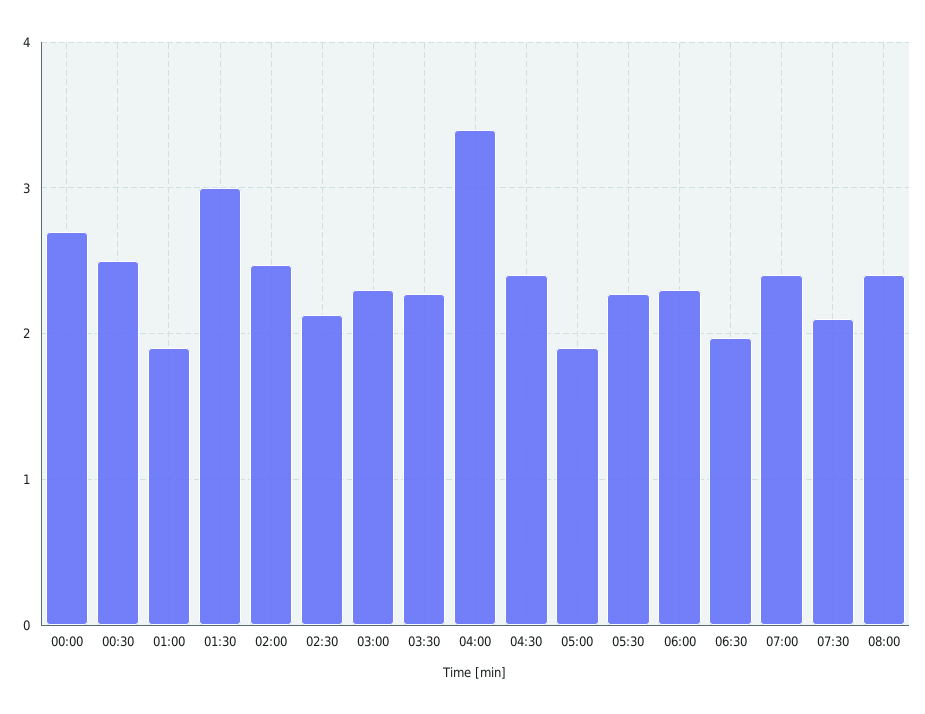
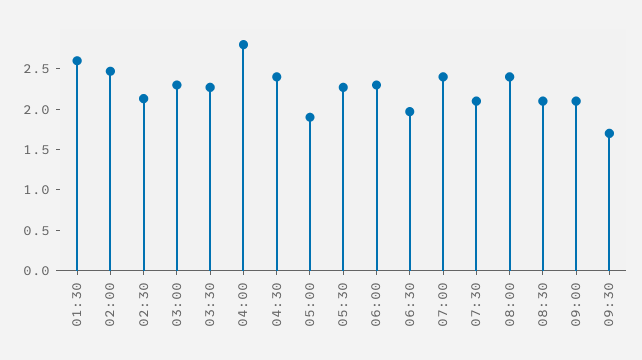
00:00: 2.7 -> none
00:30: 2.5 -> none
01:00: 1.9 -> none
01:30: 3 -> 2.6
04:00: 3.4 -> 2.8
08:30: none -> 2.1
09:00: none -> 2.1
09:30: none -> 1.7

